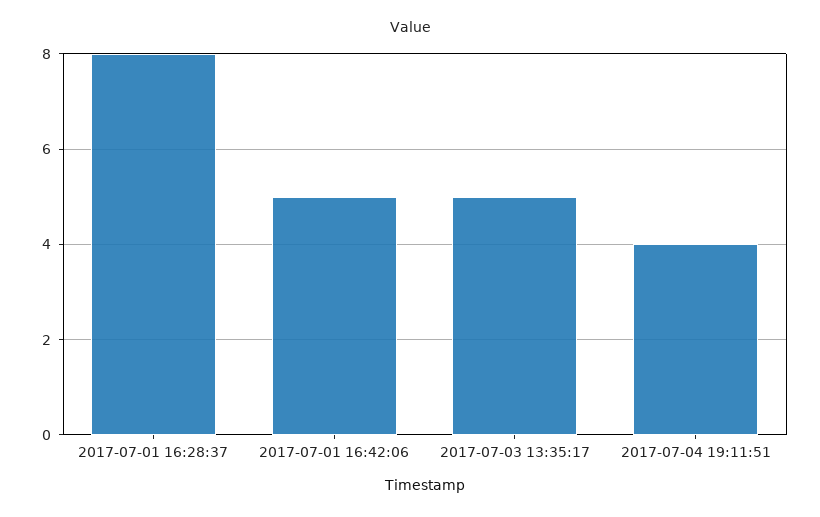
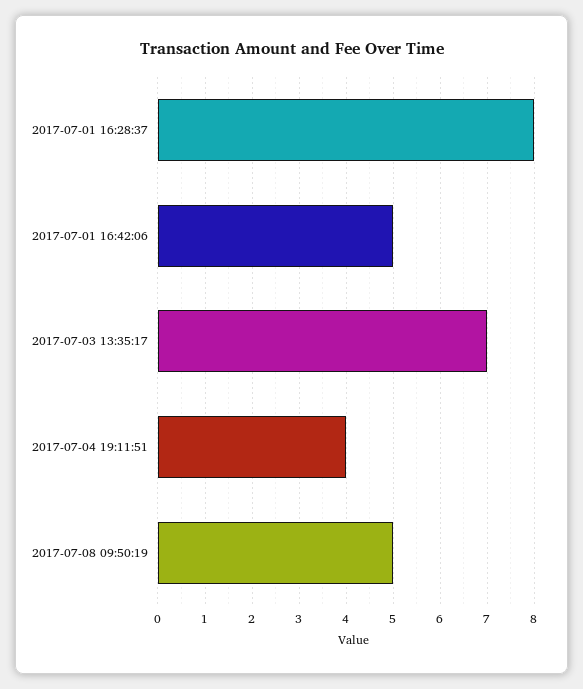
2017-07-03 13:35:17: 5 -> 7
2017-07-08 09:50:19: none -> 5

